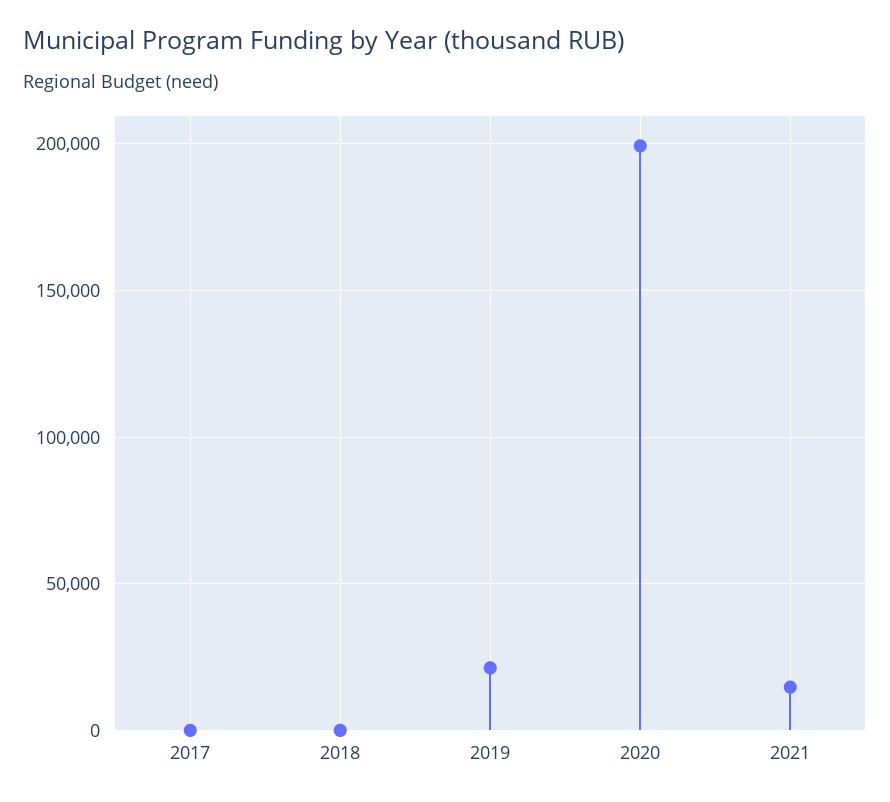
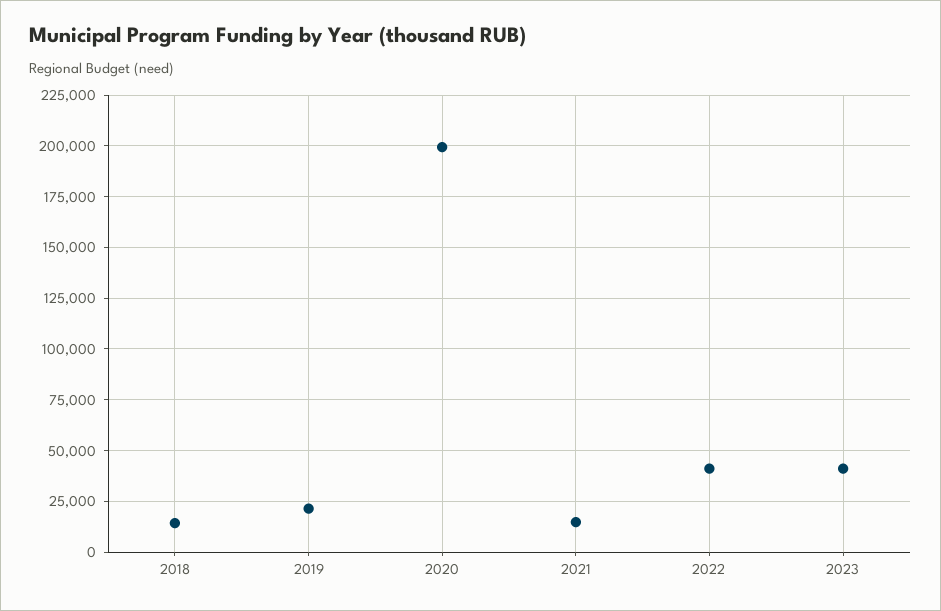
2017: 0 -> none
2018: 0 -> 15000
2022: none -> 40000
2023: none -> 40000

